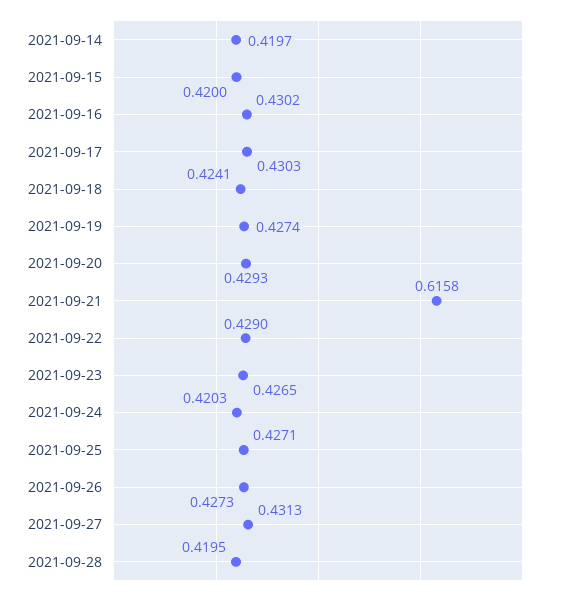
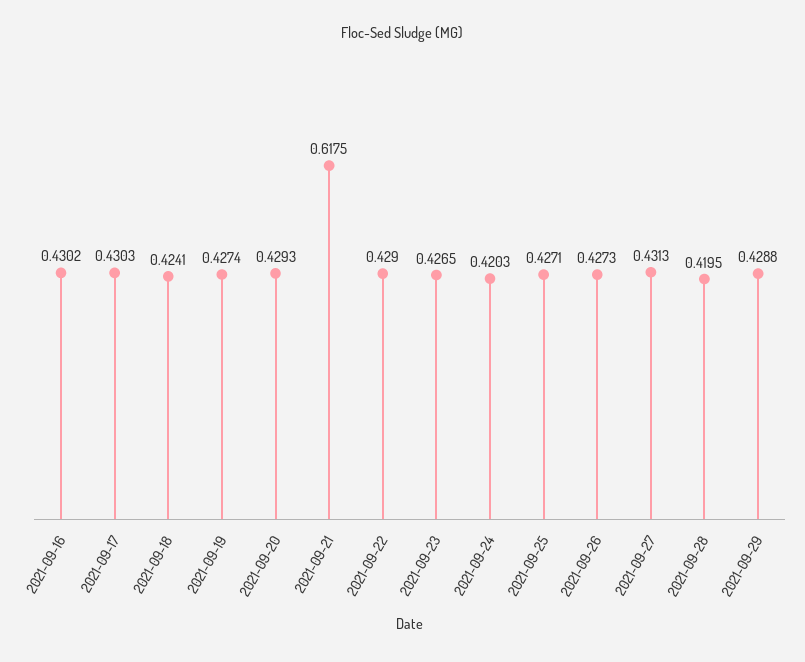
2021-09-14: 0.4197 -> none
2021-09-15: 0.42 -> none
2021-09-21: 0.6158 -> 0.6175
2021-09-29: none -> 0.4288

